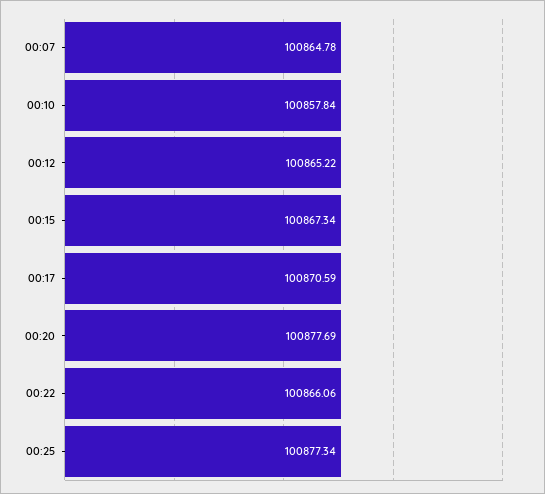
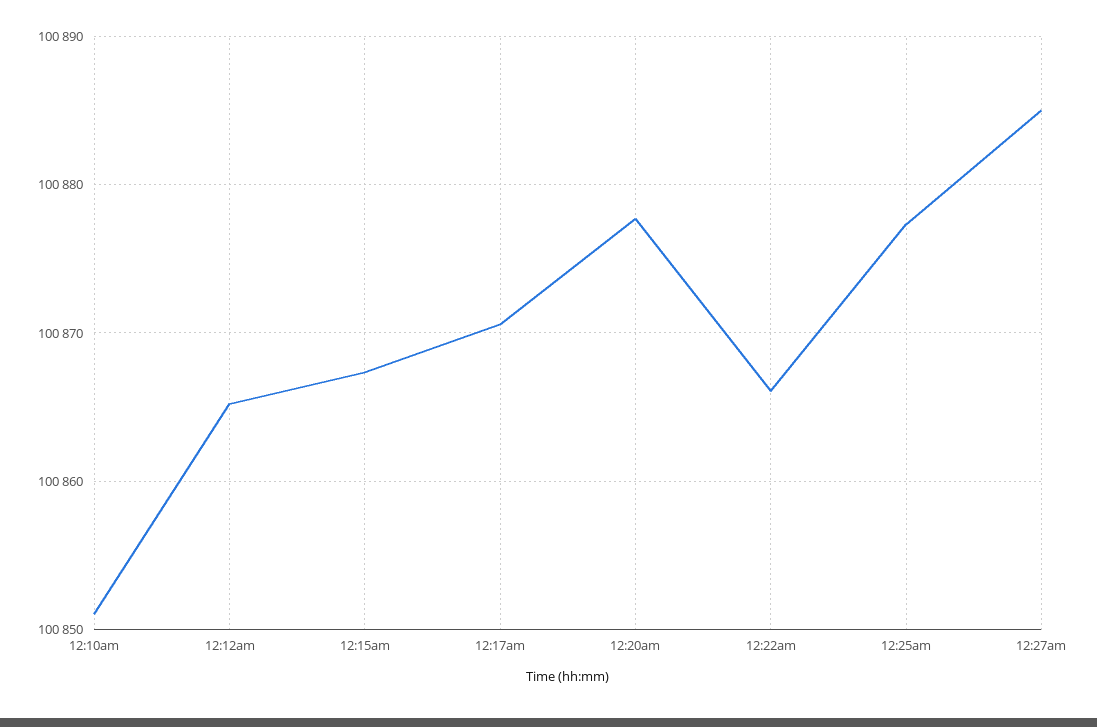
00:07: 100864.78 -> none
00:10: 100857.84 -> 100851
12:27am: none -> 100885

